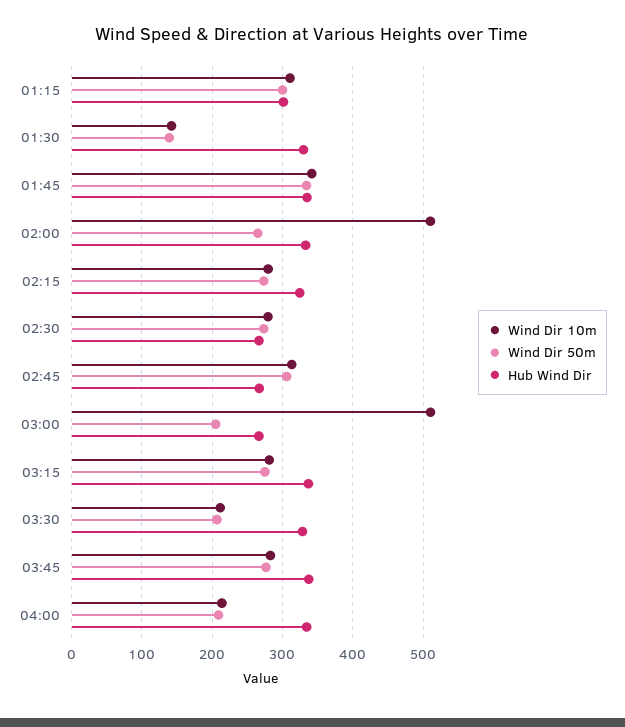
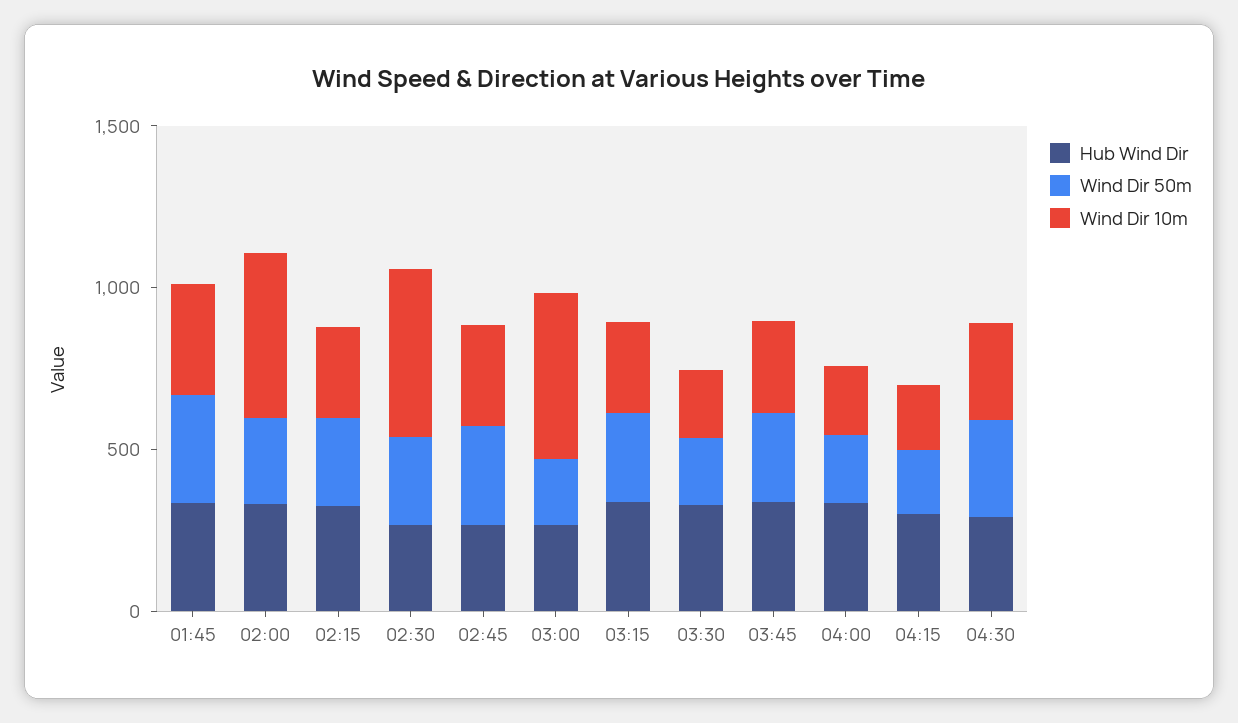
Wind Dir 10m, 01:15: 310 -> none
Wind Dir 50m, 01:15: 300 -> none
Hub Wind Dir, 01:15: 300 -> none
Wind Dir 10m, 01:30: 140 -> none
Wind Dir 50m, 01:30: 140 -> none
Hub Wind Dir, 01:30: 330 -> none
Wind Dir 10m, 02:30: 280 -> 500
Hub Wind Dir, 04:15: none -> 300
Wind Dir 50m, 04:15: none -> 200
Wind Dir 10m, 04:15: none -> 200
Hub Wind Dir, 04:30: none -> 300
Wind Dir 50m, 04:30: none -> 300
Wind Dir 10m, 04:30: none -> 300

